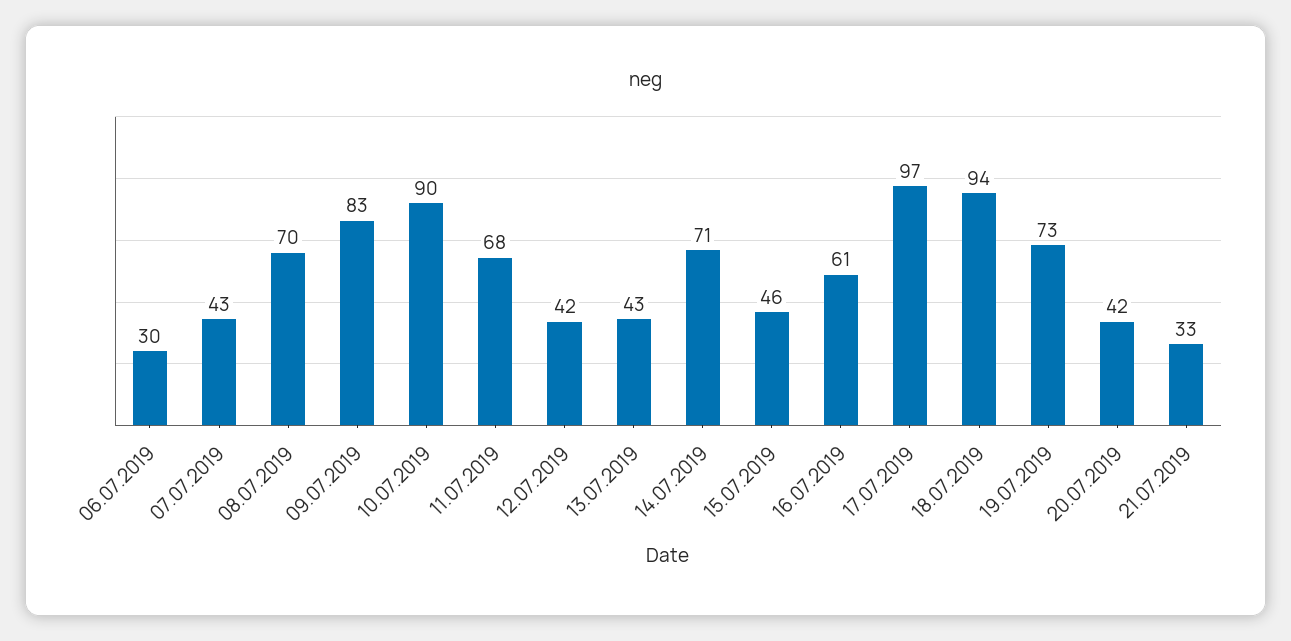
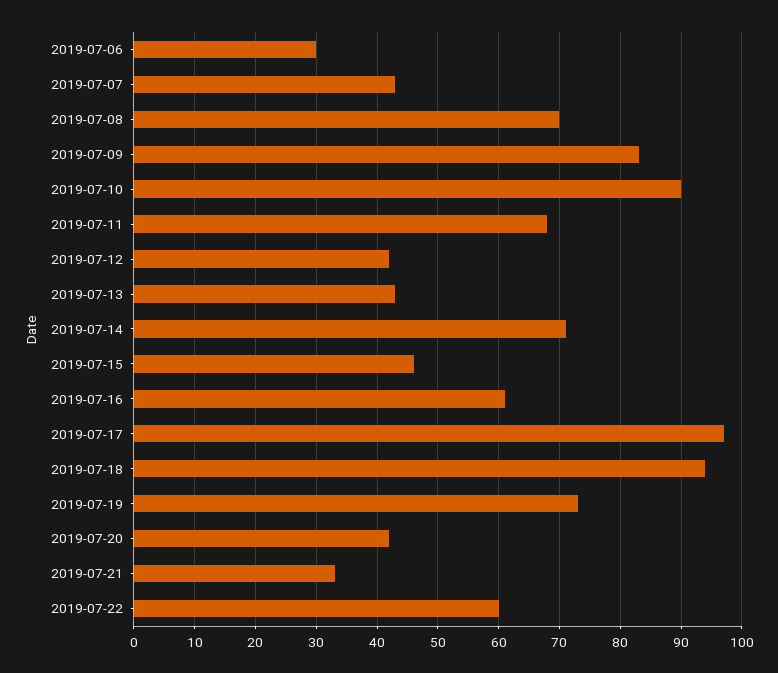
2019-07-22: none -> 60

